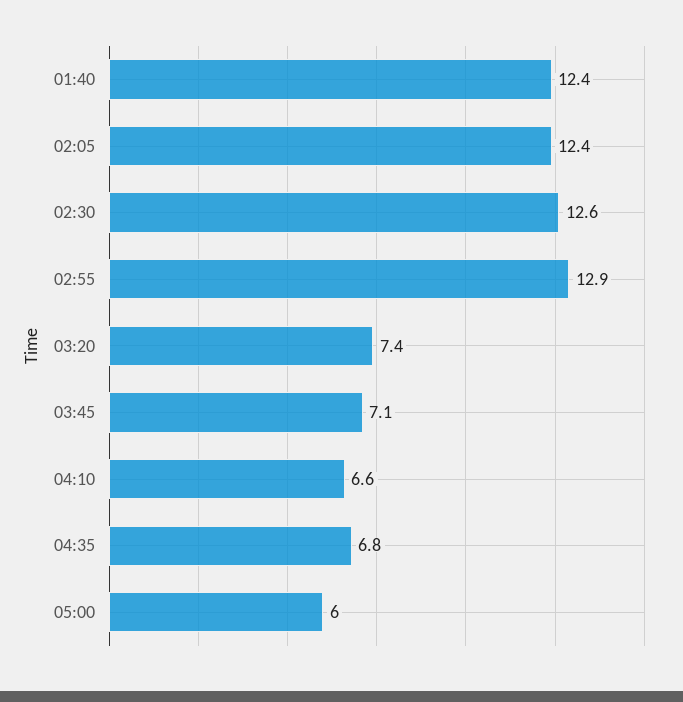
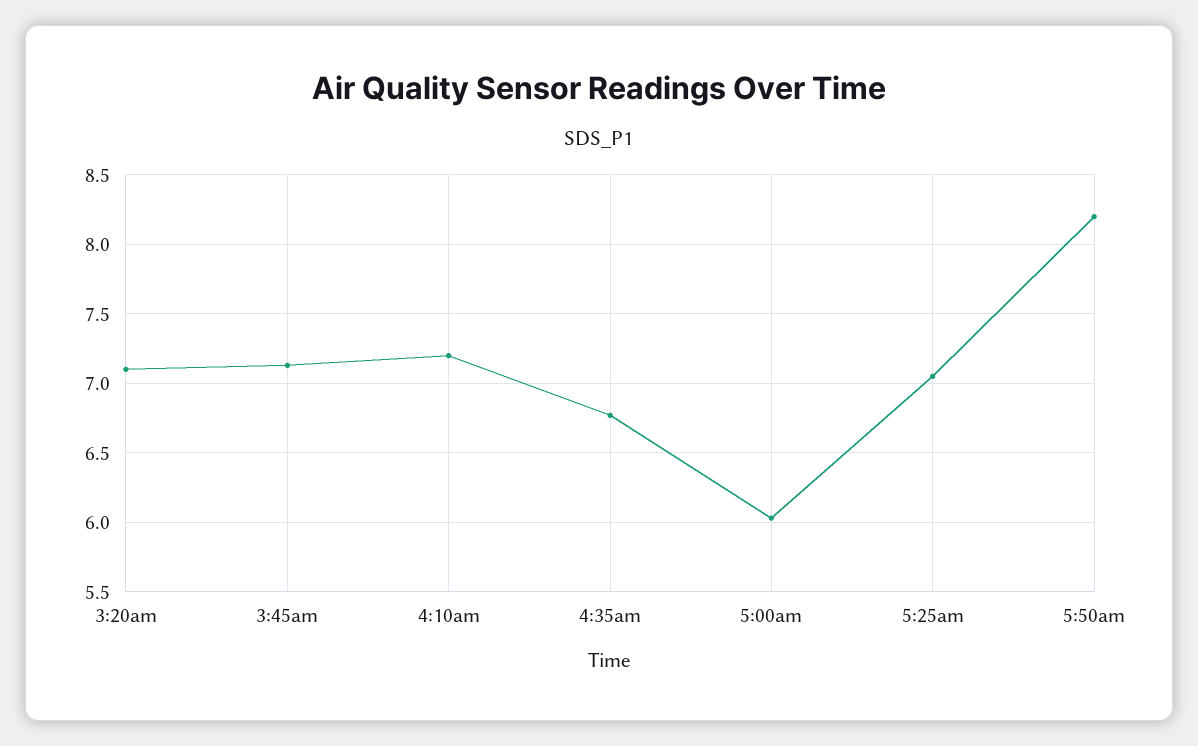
01:40: 12.4 -> none
02:05: 12.4 -> none
02:30: 12.6 -> none
02:55: 12.9 -> none
03:20: 7.4 -> 7.1
04:10: 6.6 -> 7.2
5:25am: none -> 7.05
5:50am: none -> 8.2

